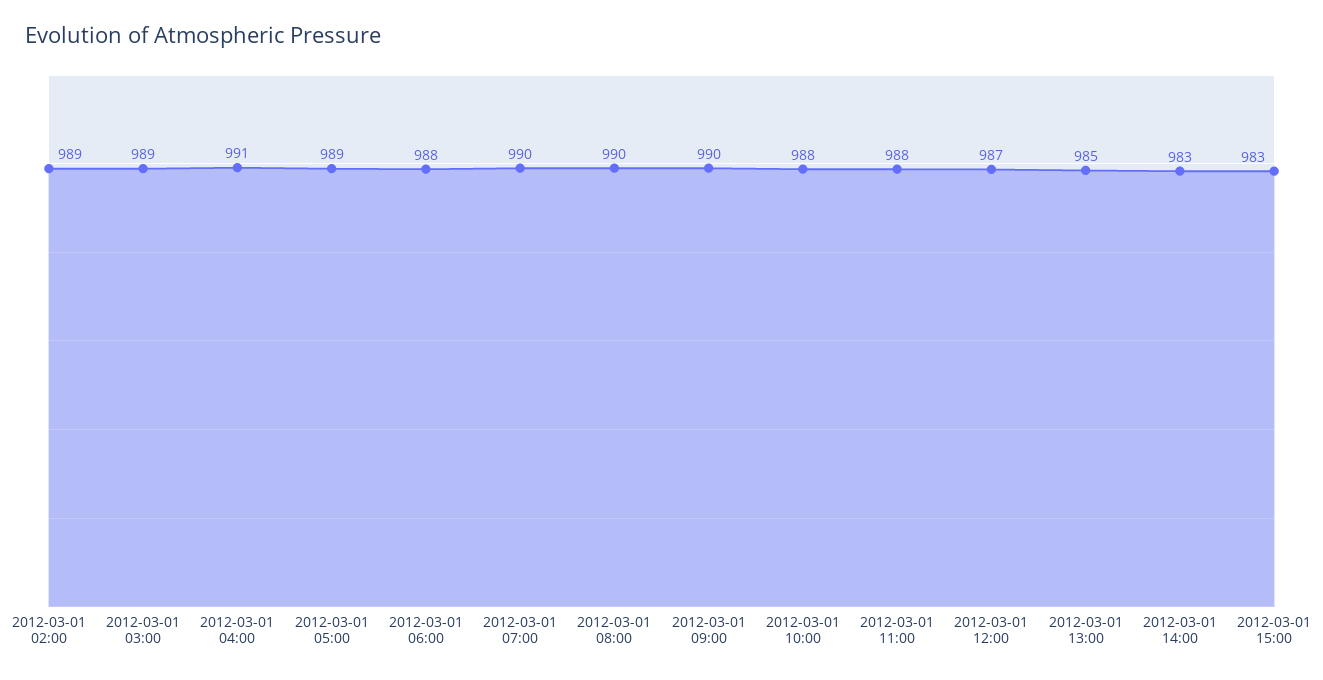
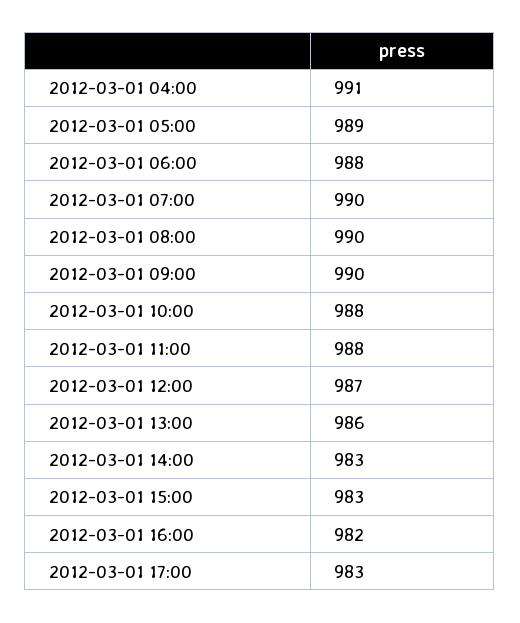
2012-03-01 02:00: 989 -> none
2012-03-01 03:00: 989 -> none
2012-03-01 13:00: 985 -> 986
2012-03-01 16:00: none -> 982
2012-03-01 17:00: none -> 983

